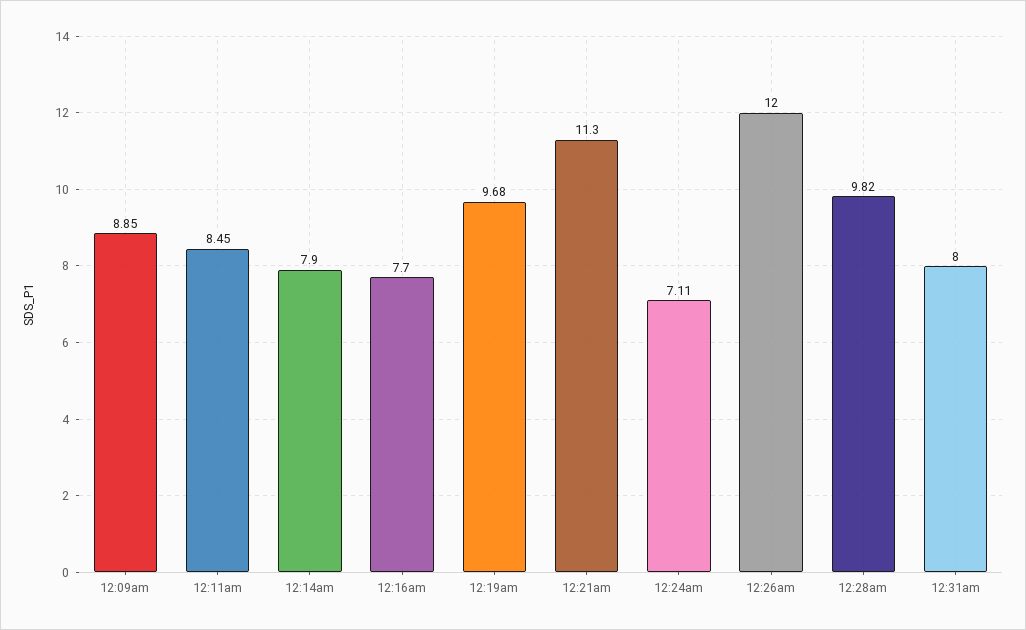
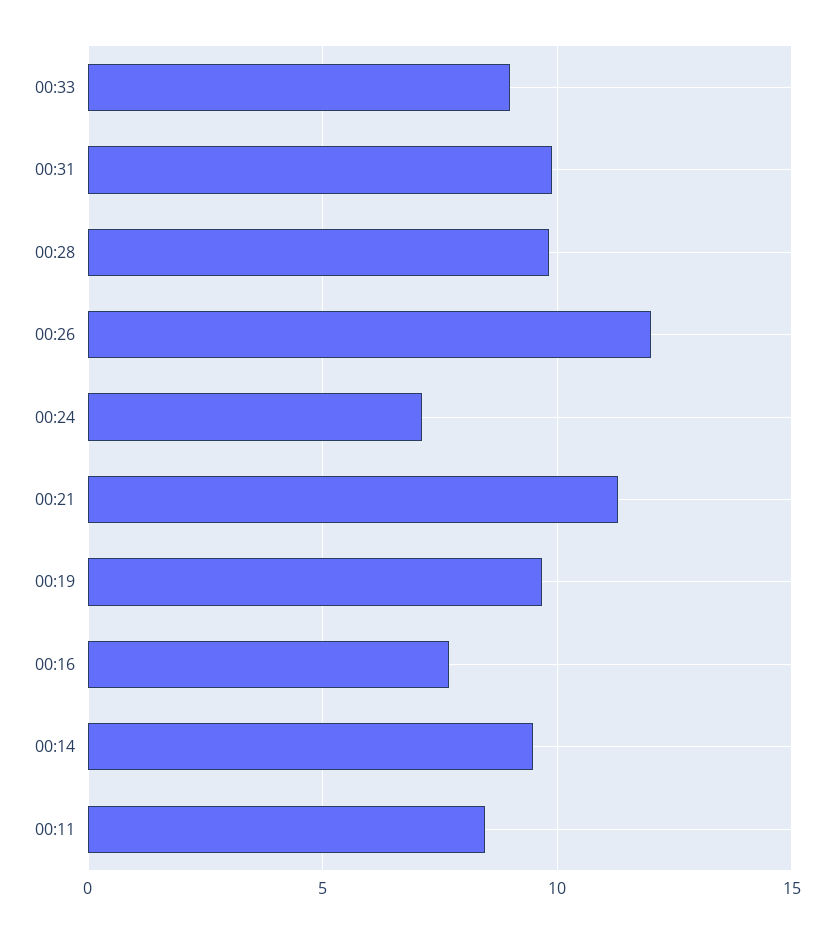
12:09am: 8.85 -> none
12:14am: 7.9 -> 9.5
12:31am: 8 -> 10
00:33: none -> 9

